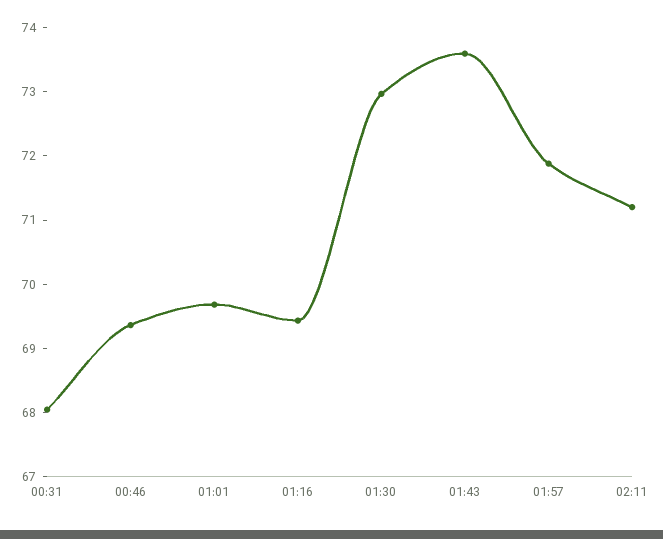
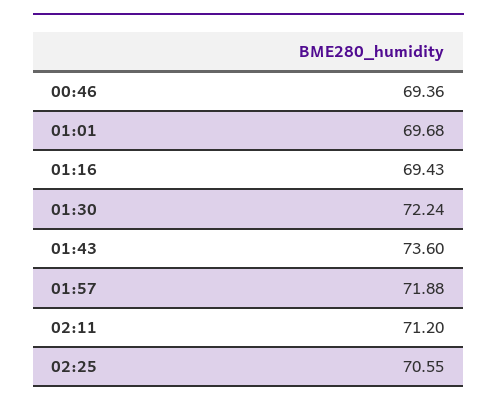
00:31: 68 -> none
01:30: 73 -> 72.24
02:25: none -> 70.55

